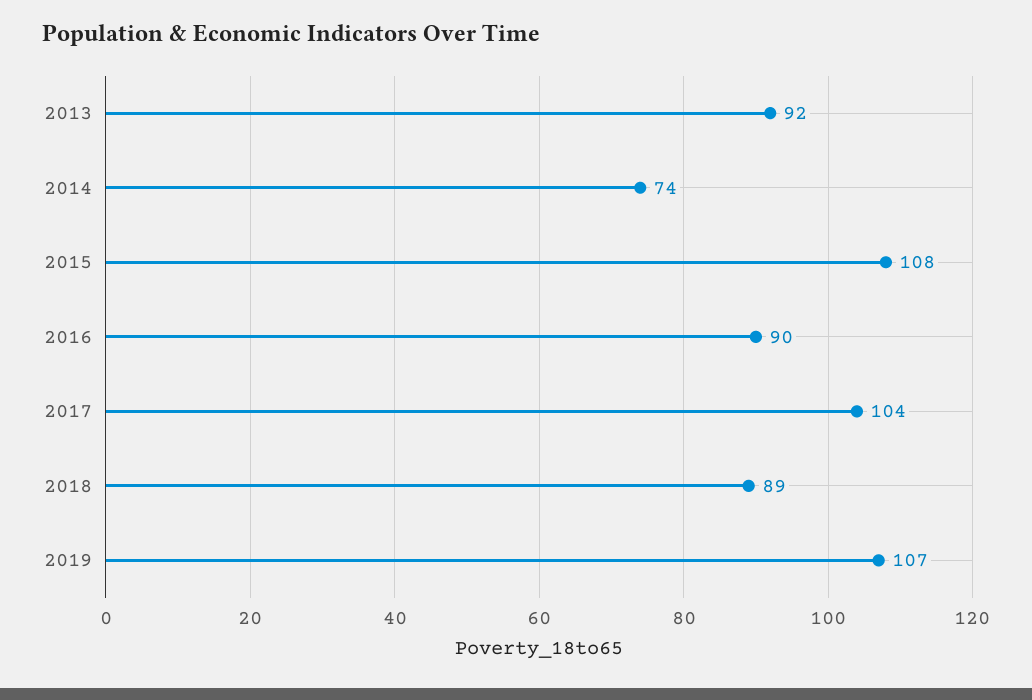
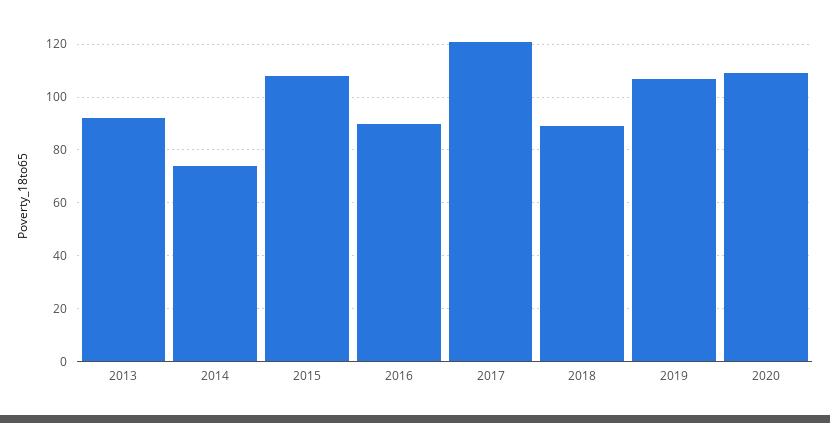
2017: 104 -> 120
2020: none -> 110

